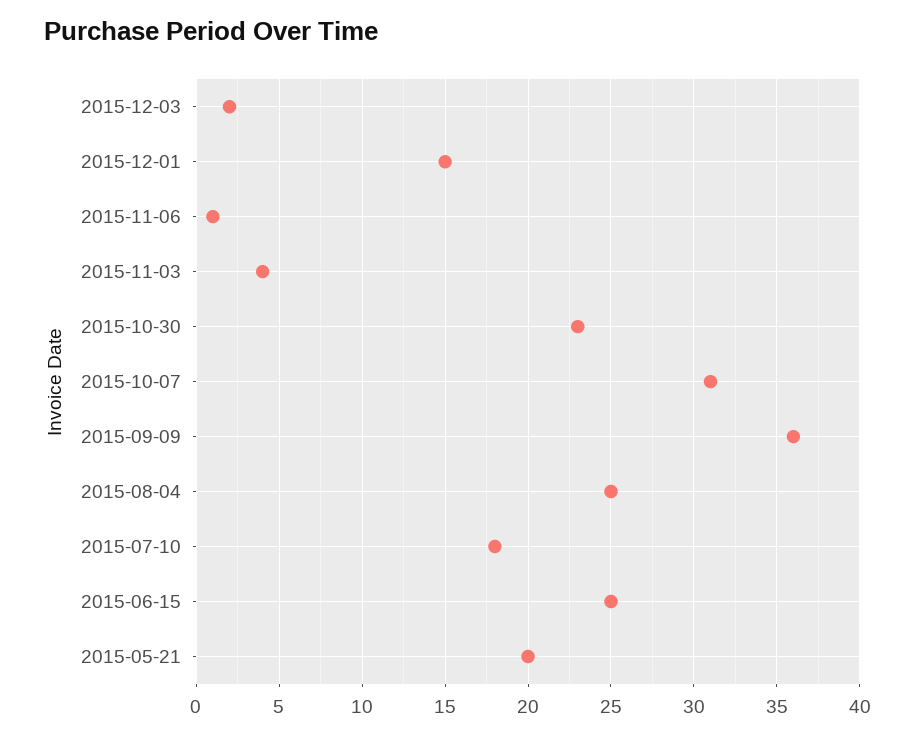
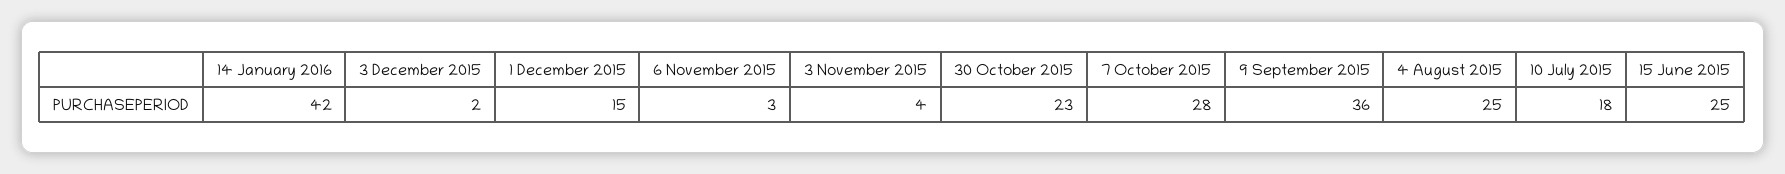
2015-11-06: 1 -> 3
2015-10-07: 31 -> 28
2015-05-21: 20 -> none
14 January 2016: none -> 42

